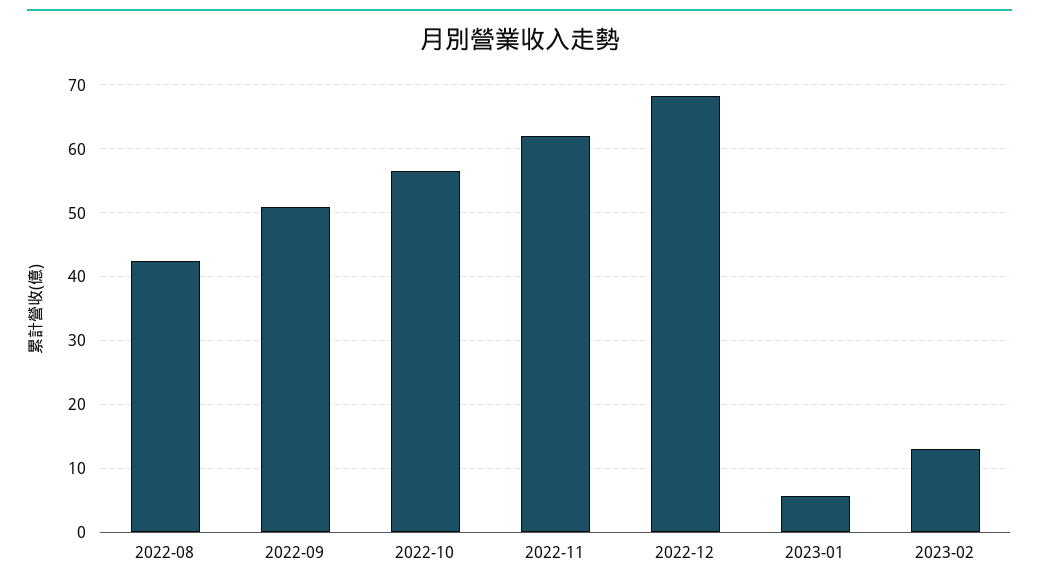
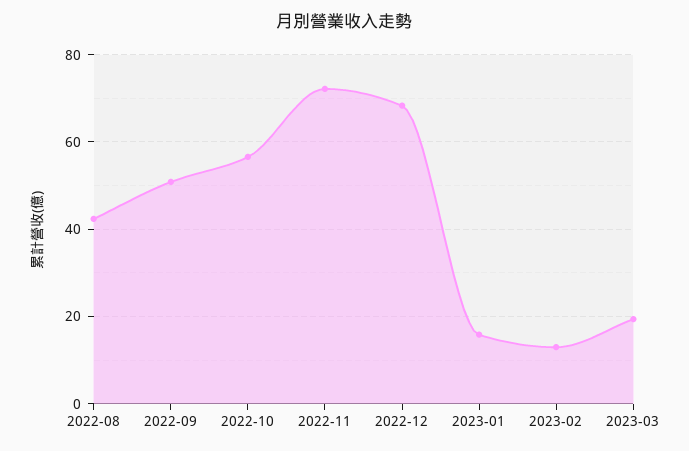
2022-11: 62 -> 72
2023-01: 6 -> 16
2023-03: none -> 20

